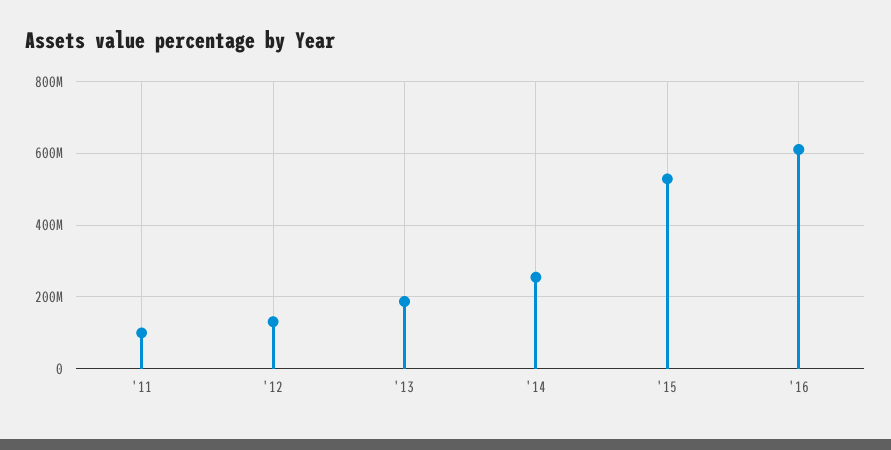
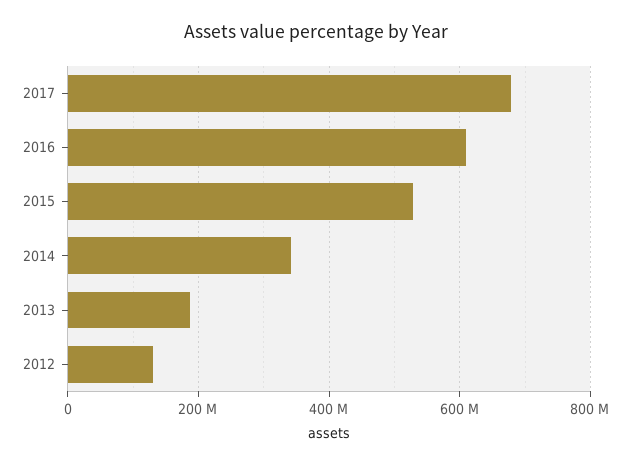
'11: 100000000 -> none
'14: 260000000 -> 340000000
2017: none -> 680000000

